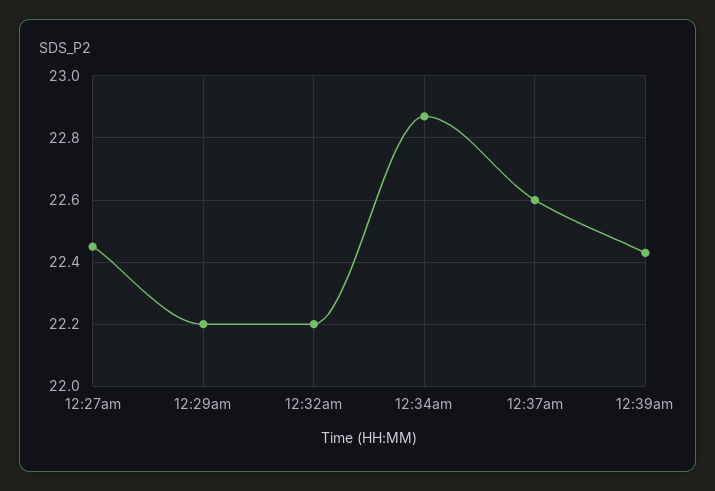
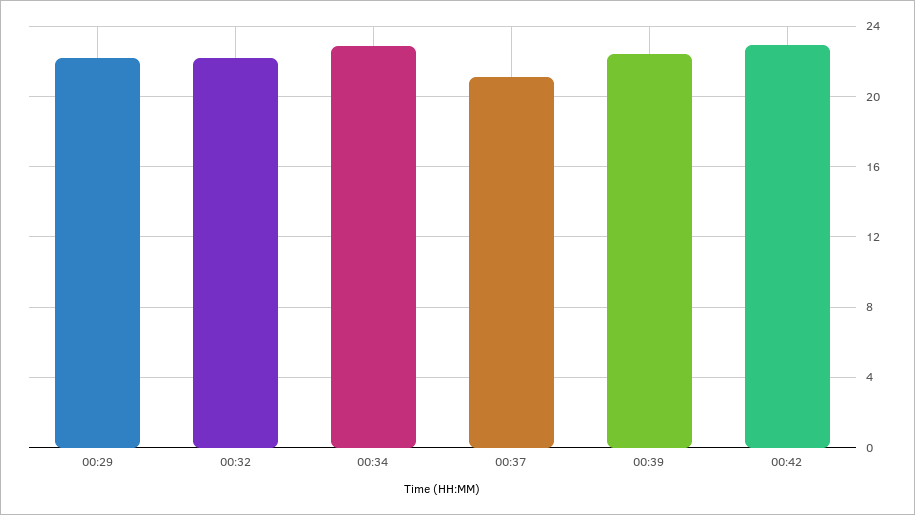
12:27am: 22.45 -> none
12:37am: 22.6 -> 21
00:42: none -> 23

